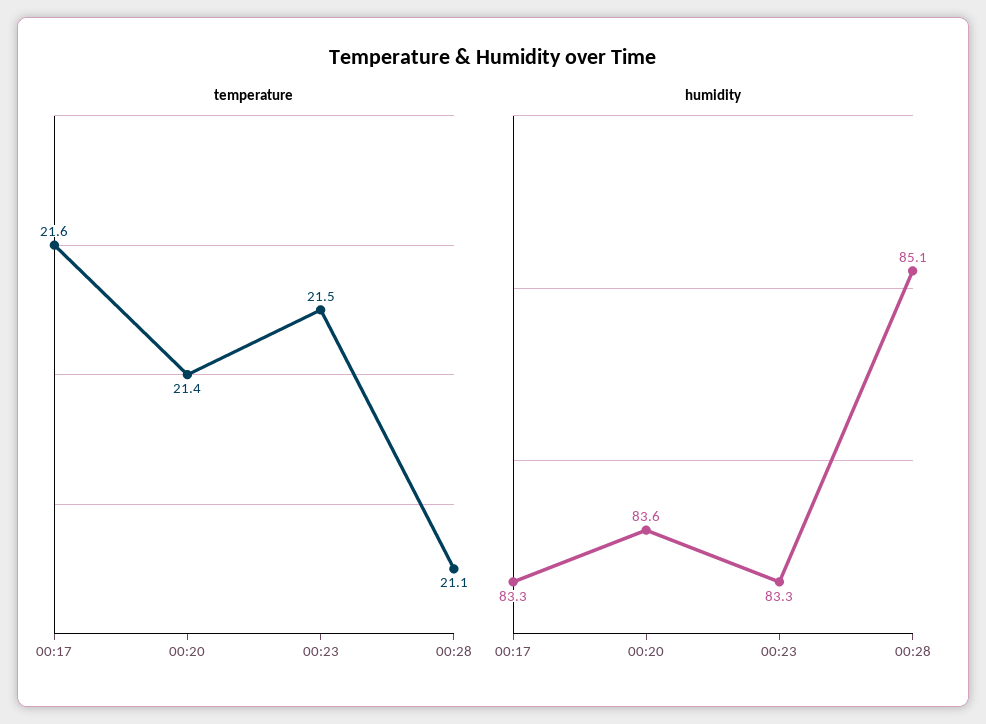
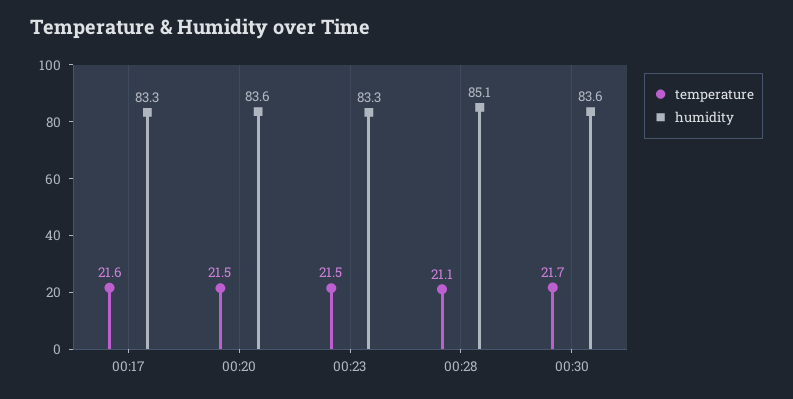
temperature, 00:20: 21.4 -> 21.5
temperature, 00:30: none -> 21.7
humidity, 00:30: none -> 83.6

